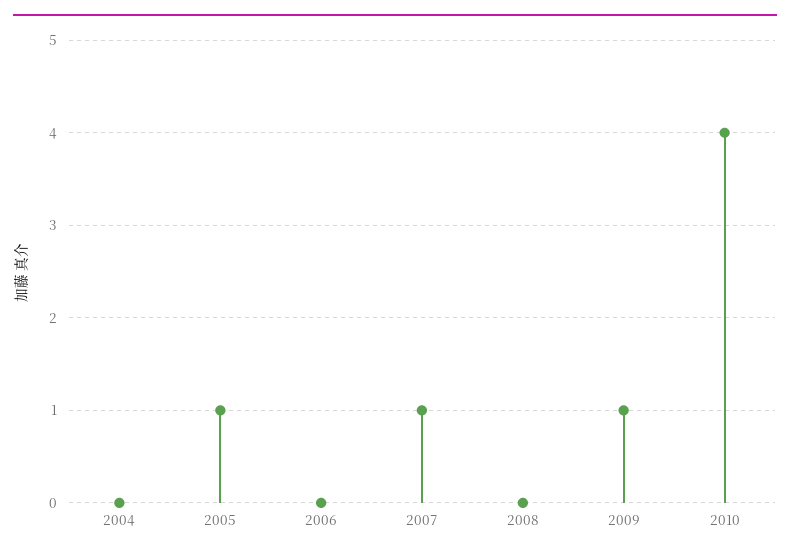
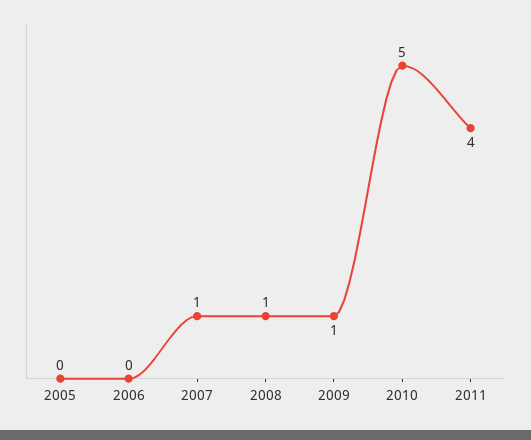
2004: 0 -> none
2005: 1 -> 0
2008: 0 -> 1
2010: 4 -> 5
2011: none -> 4

